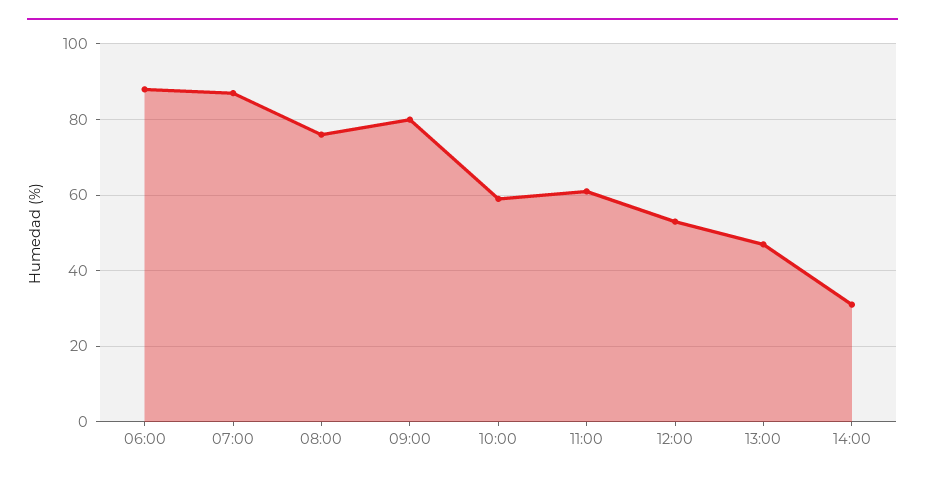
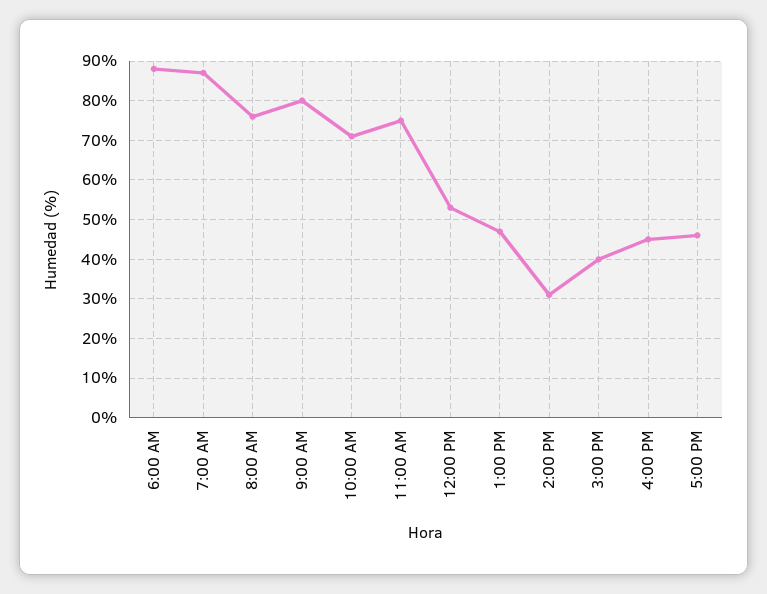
10:00: 60 -> 70
11:00: 60 -> 75
3:00 PM: none -> 40
4:00 PM: none -> 45
5:00 PM: none -> 45

